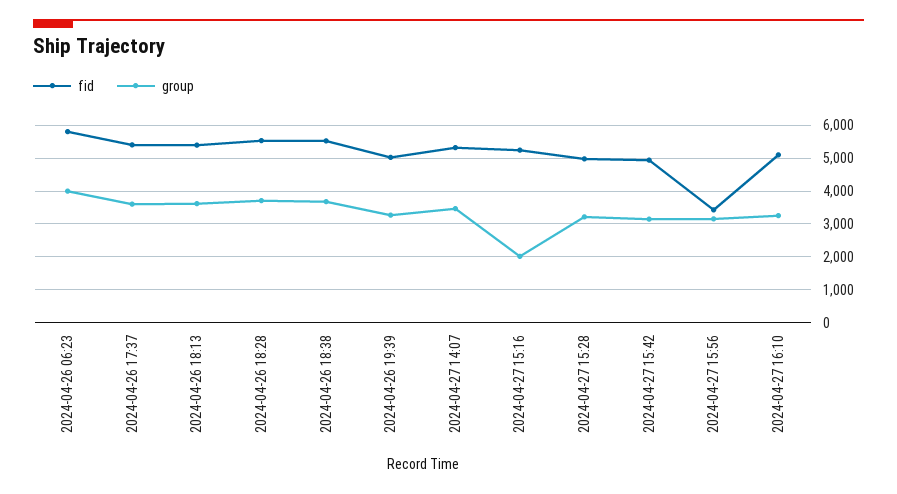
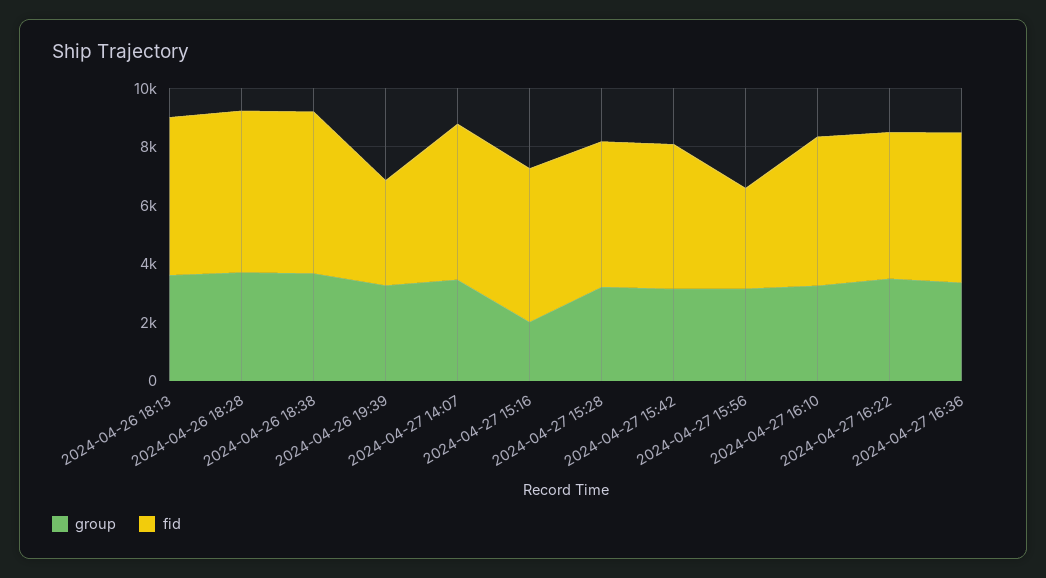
fid, 2024-04-26 06:23: 5800 -> none
group, 2024-04-26 06:23: 4000 -> none
fid, 2024-04-26 17:37: 5400 -> none
group, 2024-04-26 17:37: 3600 -> none
fid, 2024-04-26 19:39: 5000 -> 3500
group, 2024-04-27 16:22: none -> 3500
fid, 2024-04-27 16:22: none -> 5000
group, 2024-04-27 16:36: none -> 3500
fid, 2024-04-27 16:36: none -> 5000

